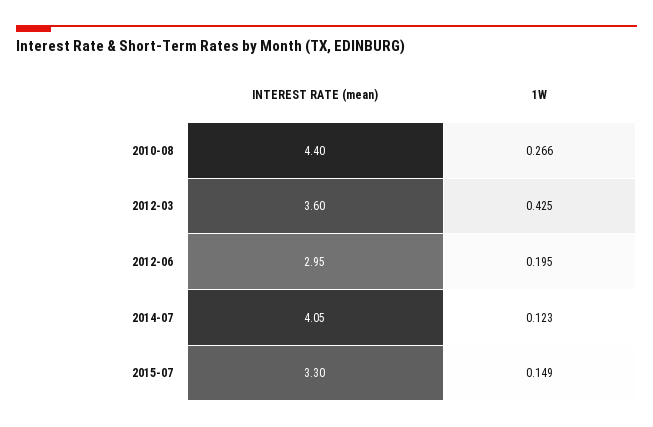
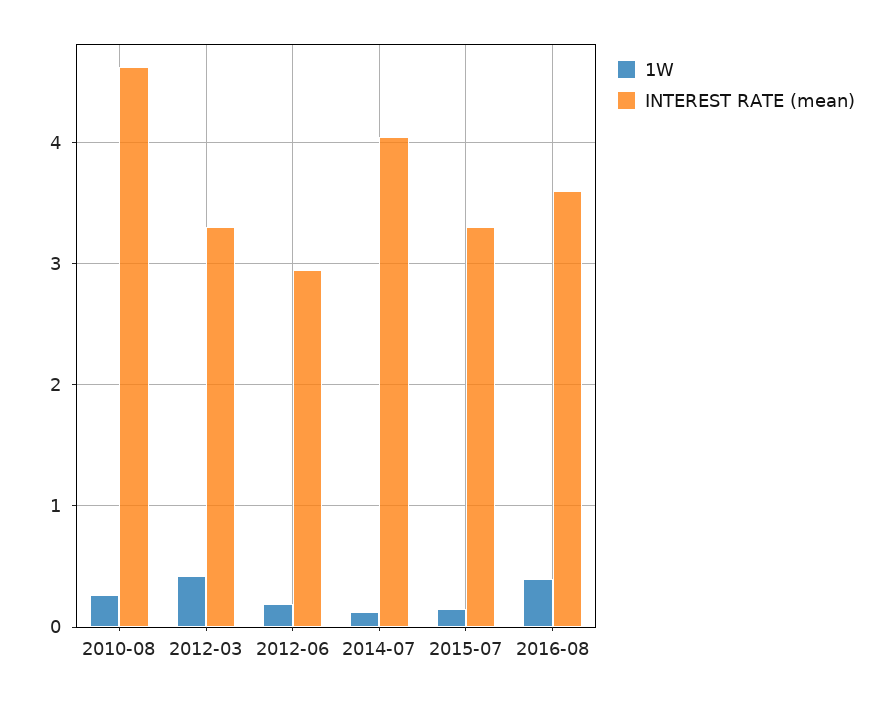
INTEREST RATE (mean), 2010-08: 4.4 -> 4.6
INTEREST RATE (mean), 2012-03: 3.6 -> 3.3
1W, 2016-08: none -> 0.4
INTEREST RATE (mean), 2016-08: none -> 3.6

